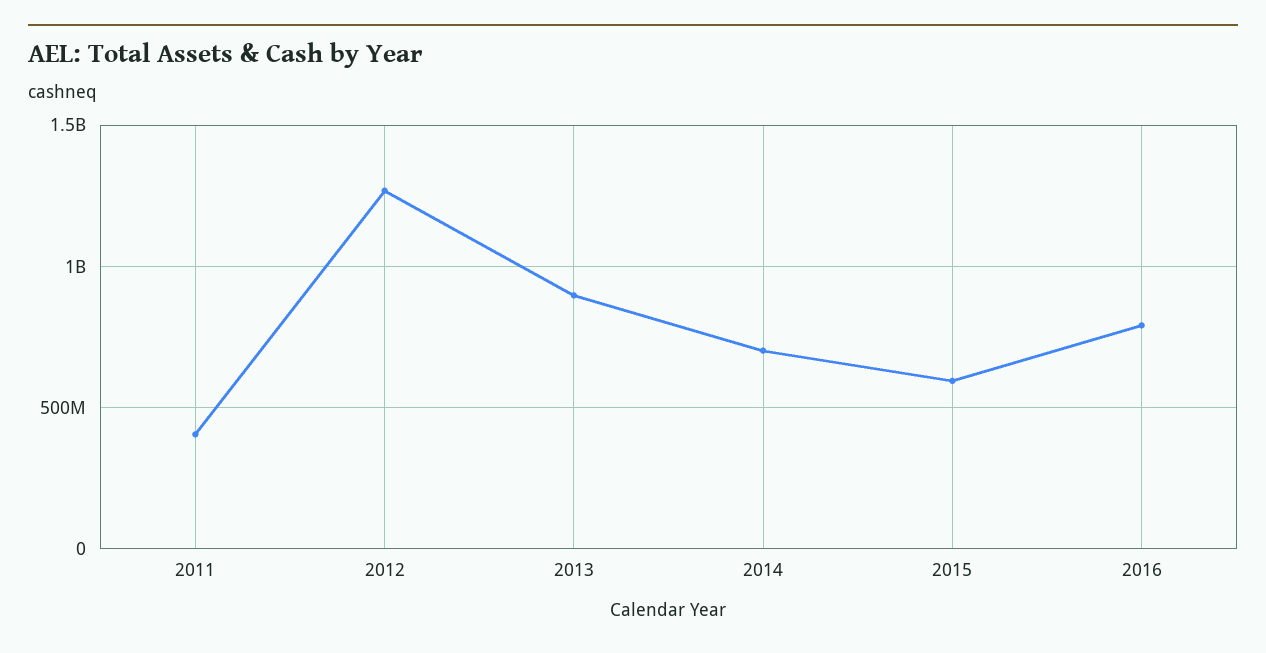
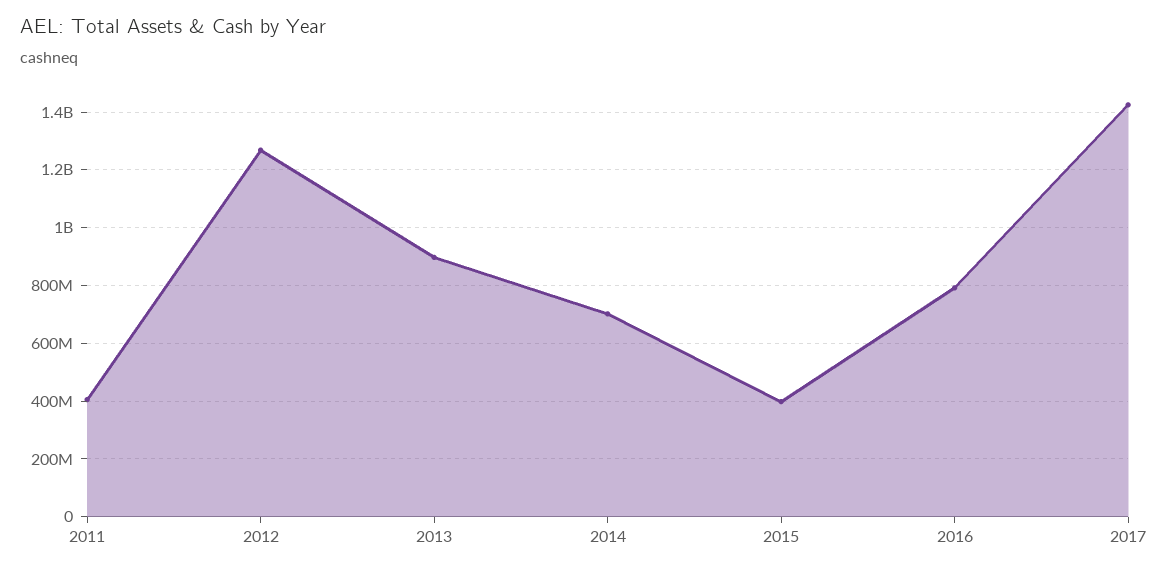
2015: 600000000 -> 400000000
2017: none -> 1425000000

